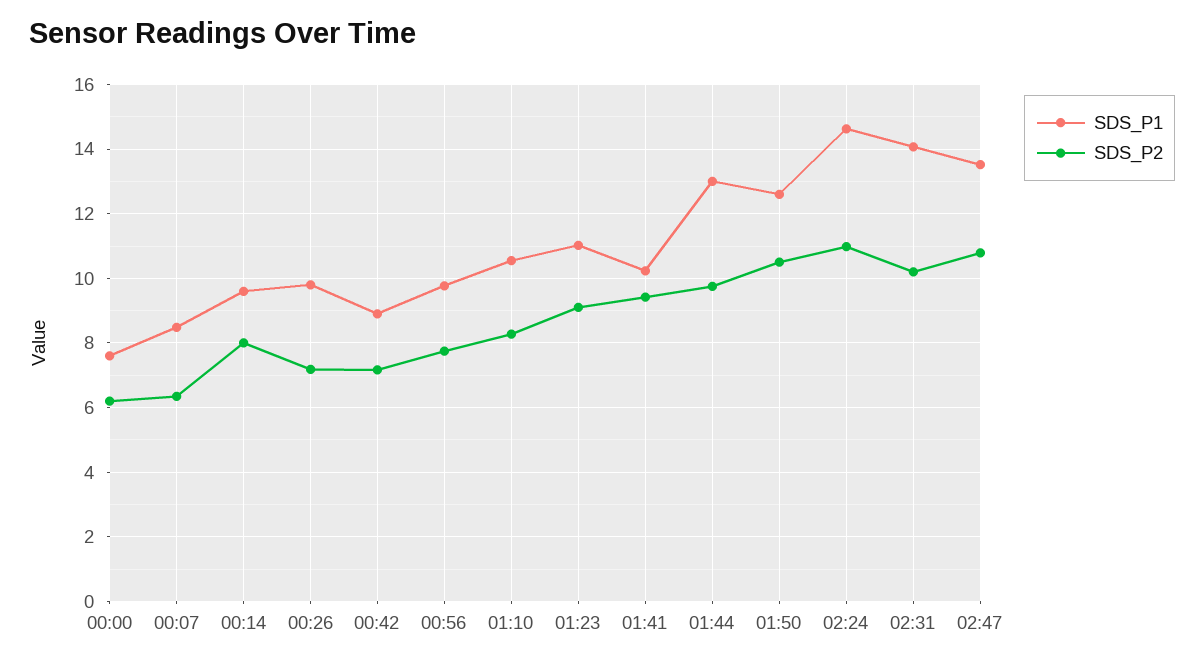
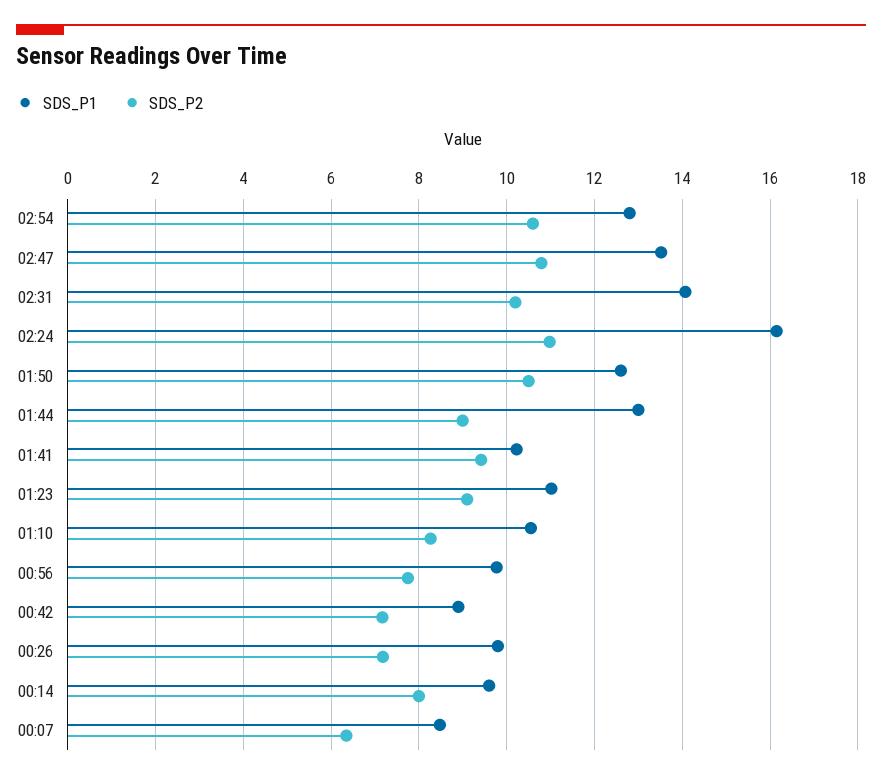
SDS_P1, 00:00: 7.6 -> none
SDS_P2, 00:00: 6.2 -> none
SDS_P2, 01:44: 9.8 -> 9
SDS_P1, 02:24: 14.6 -> 16.2
SDS_P1, 02:54: none -> 12.8
SDS_P2, 02:54: none -> 10.6

